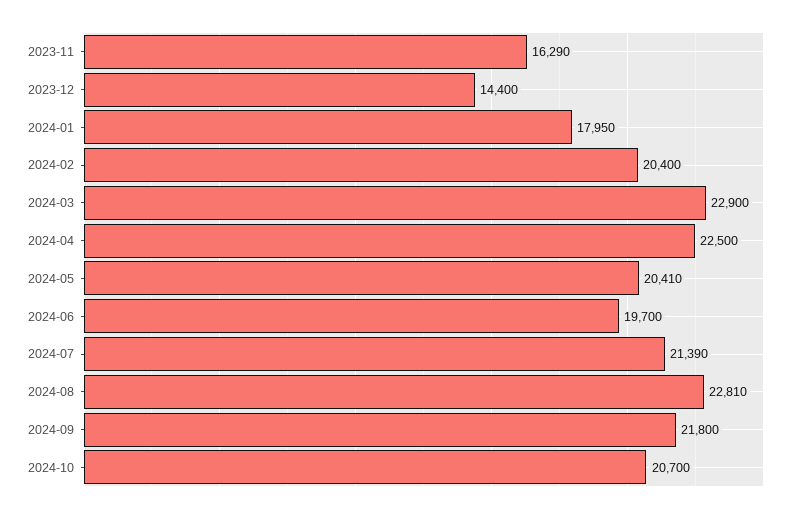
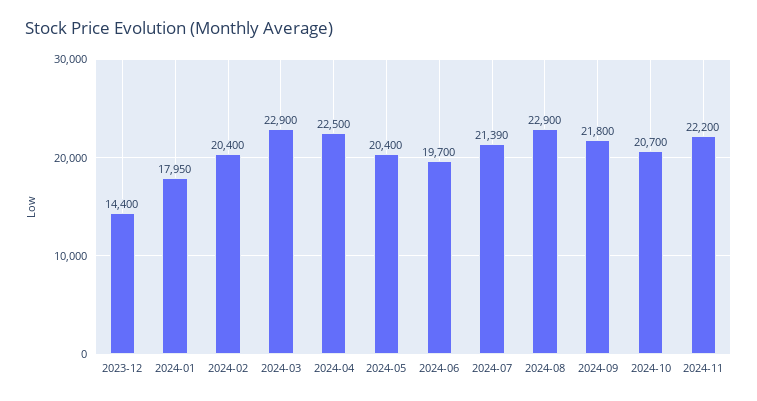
2023-11: 16290 -> none
2024-05: 20410 -> 20400
2024-08: 22810 -> 22900
2024-11: none -> 22200

